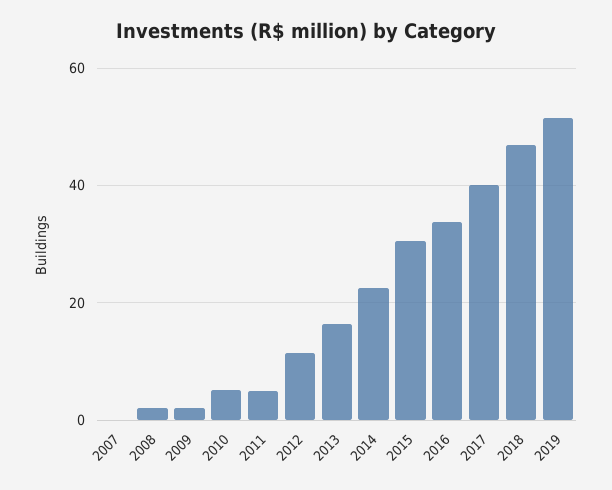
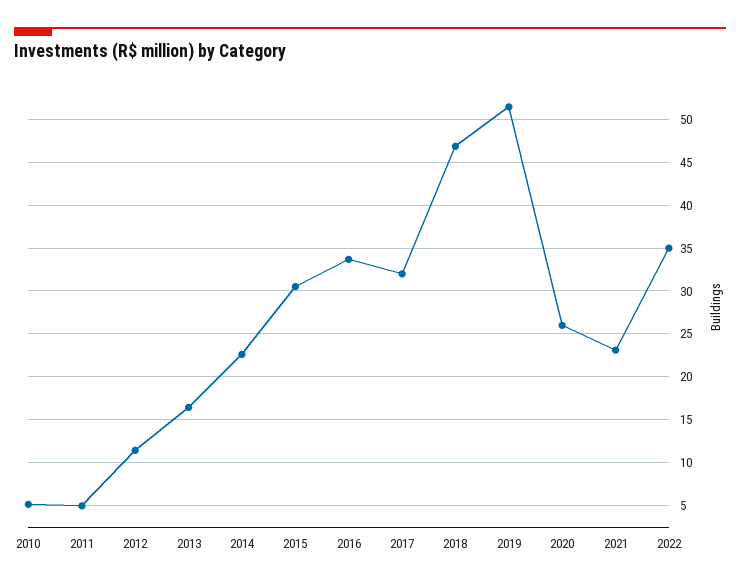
2007: 0 -> none
2008: 2 -> none
2009: 2 -> none
2017: 40 -> 32
2020: none -> 26
2021: none -> 23
2022: none -> 35

